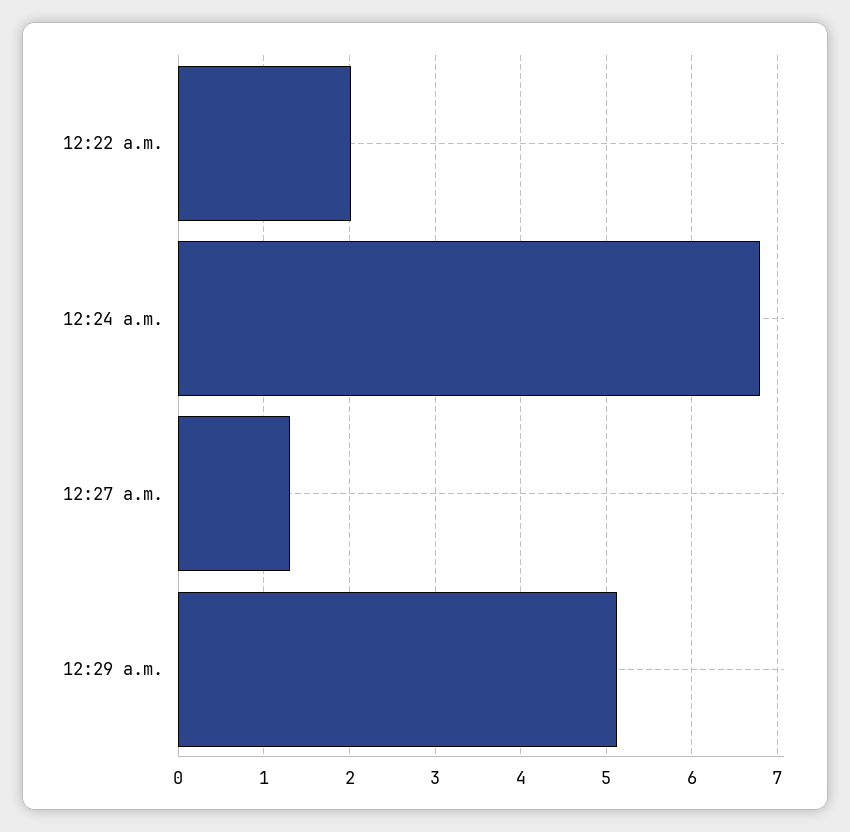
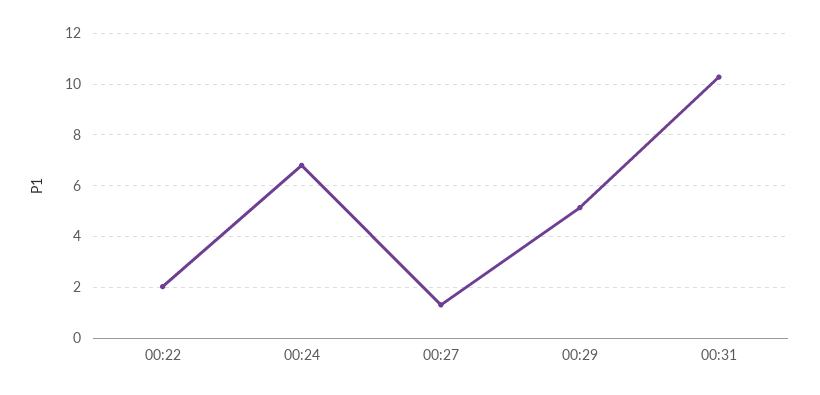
00:31: none -> 10.25

